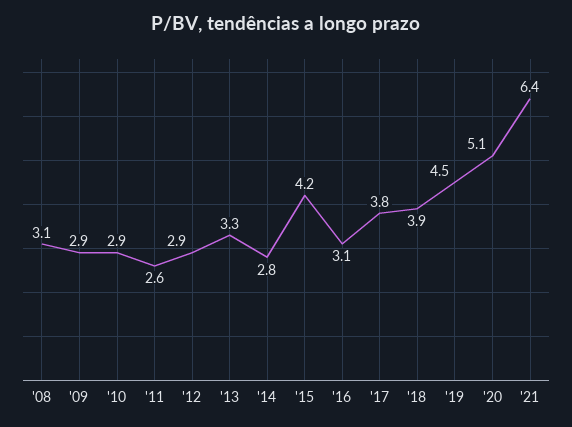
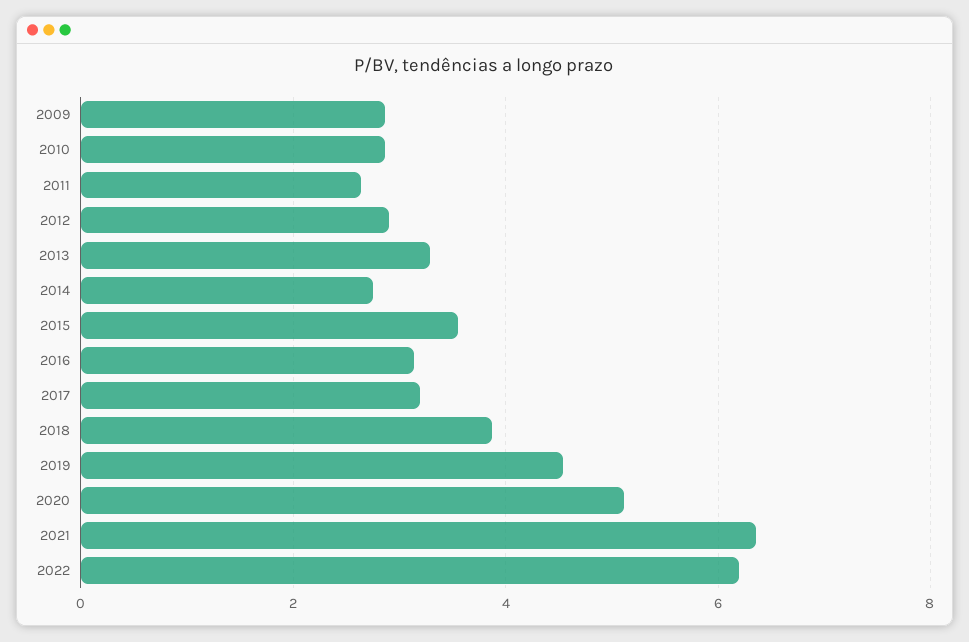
'08: 3.1 -> none
'15: 4.2 -> 3.6
'17: 3.8 -> 3.2
2022: none -> 6.2

